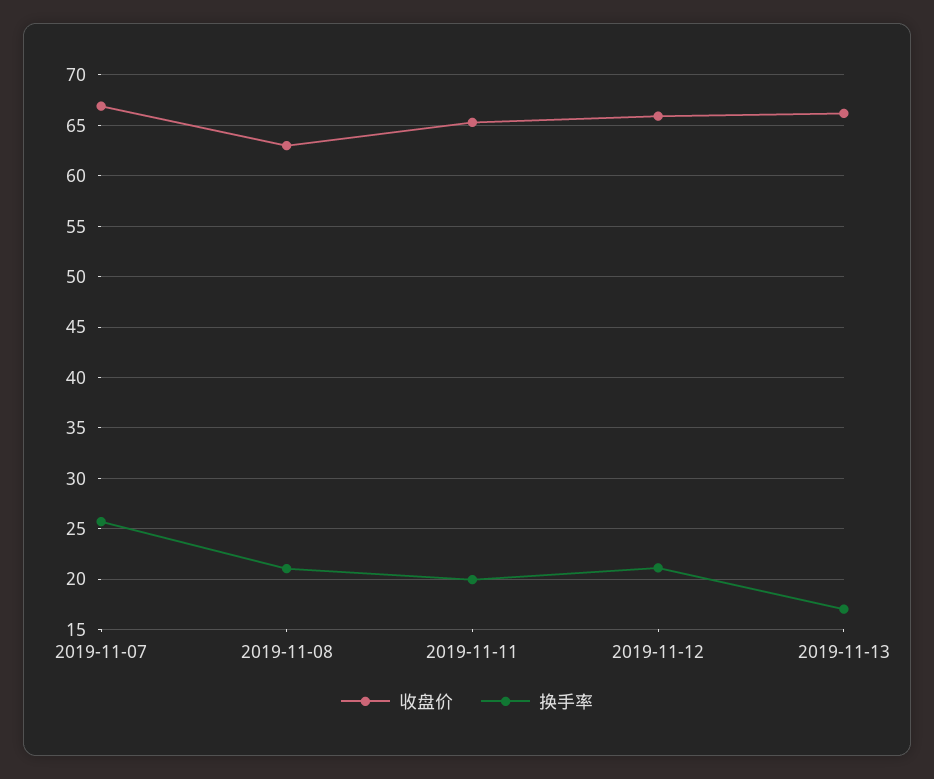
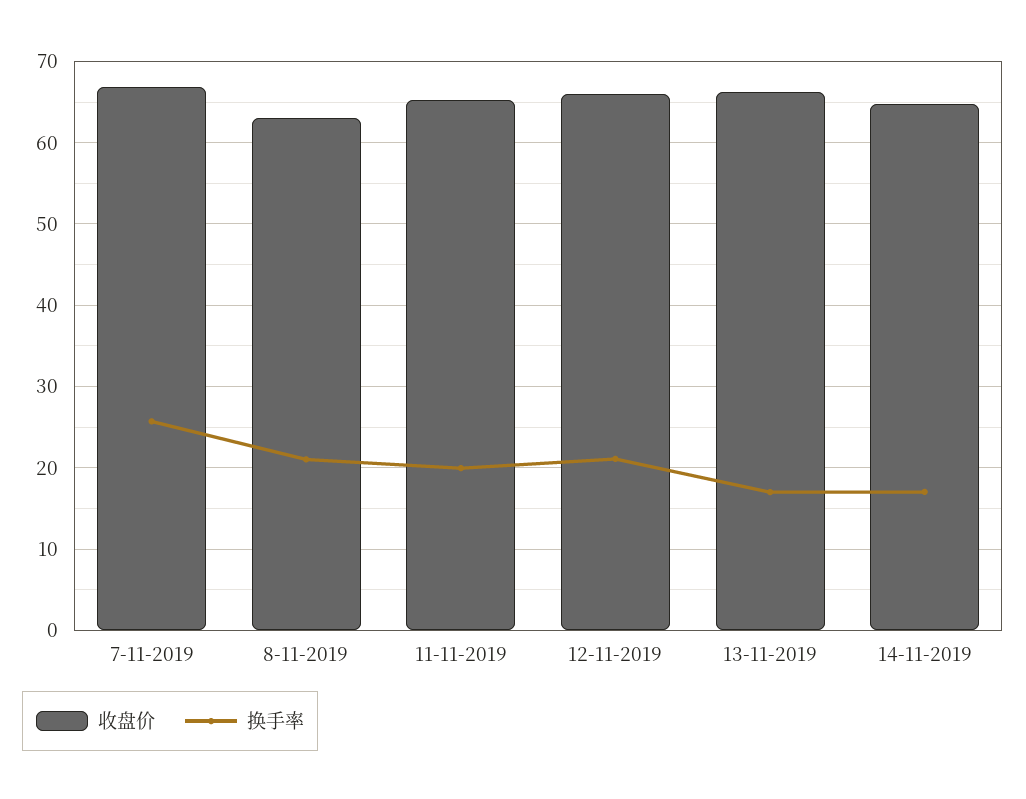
收盘价, 14-11-2019: none -> 65
换手率, 14-11-2019: none -> 17

